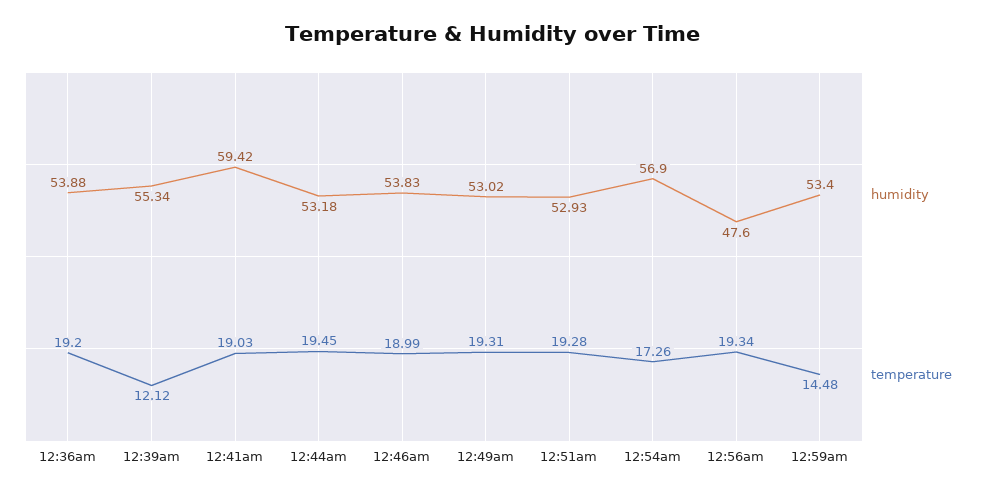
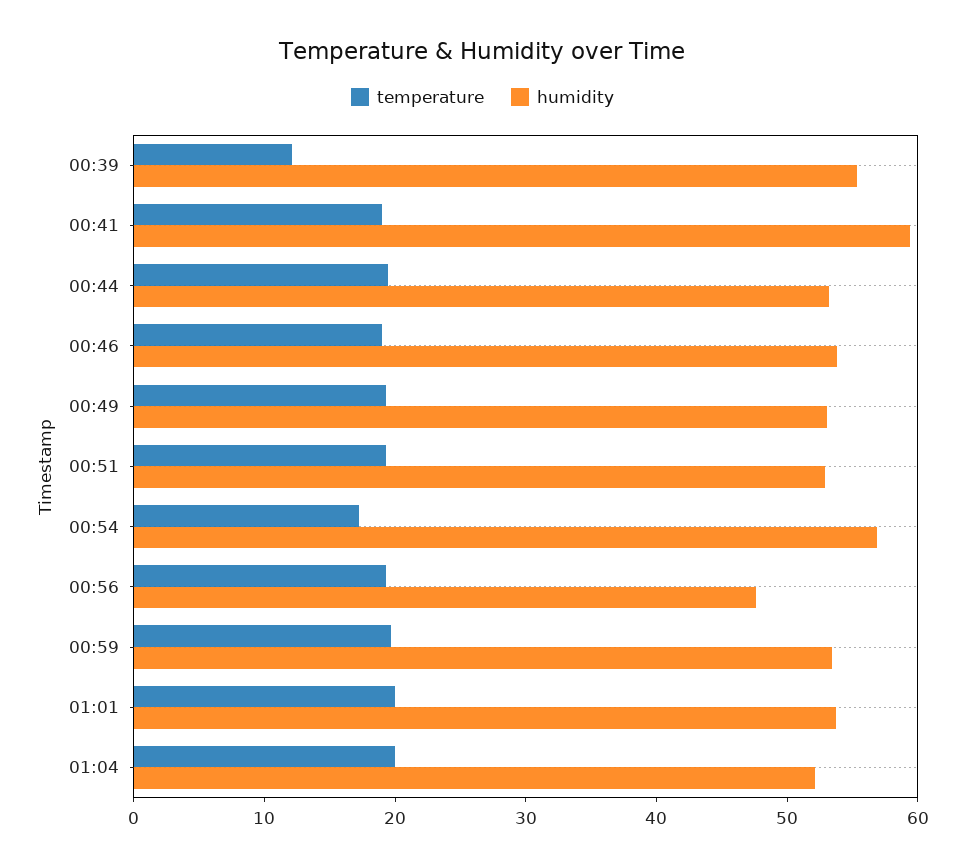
humidity, 12:36am: 53.88 -> none
temperature, 12:36am: 19.2 -> none
temperature, 12:59am: 14.48 -> 20
temperature, 01:01: none -> 20
humidity, 01:01: none -> 54
temperature, 01:04: none -> 20
humidity, 01:04: none -> 52

